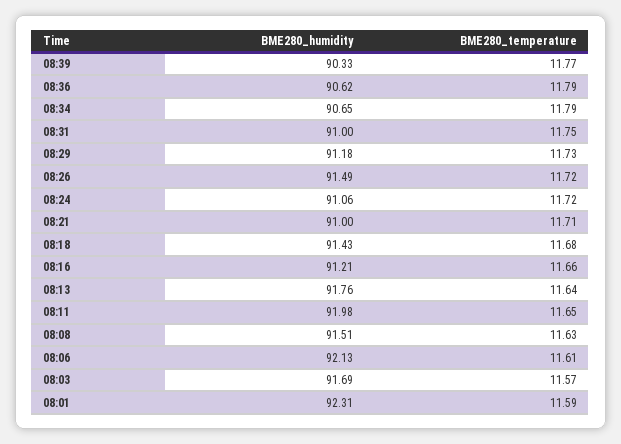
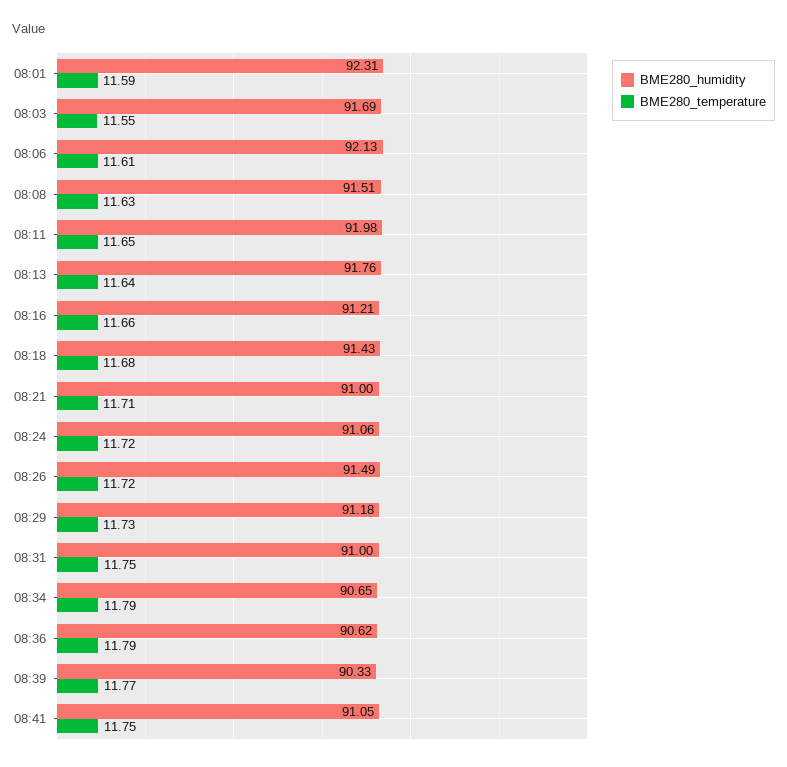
BME280_temperature, 08:03: 11.57 -> 11.55
BME280_humidity, 08:41: none -> 91.05
BME280_temperature, 08:41: none -> 11.75

